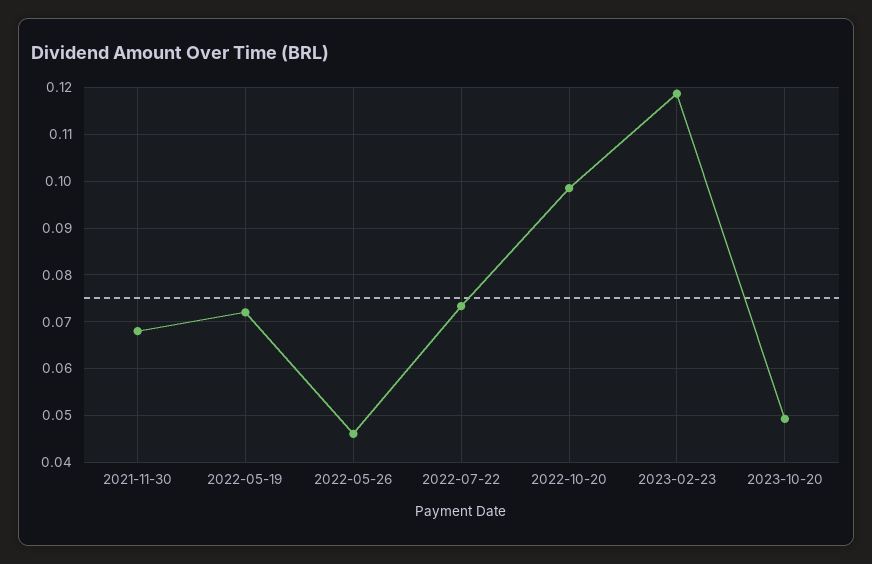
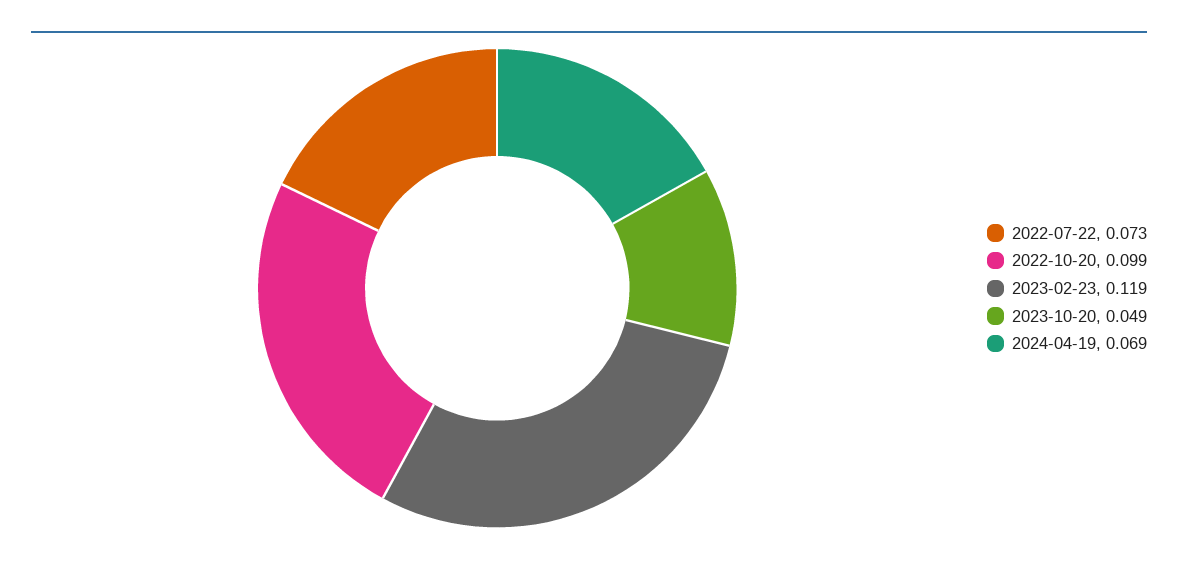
2021-11-30: 0.068 -> none
2022-05-19: 0.072 -> none
2022-05-26: 0.046 -> none
2024-04-19: none -> 0.069

